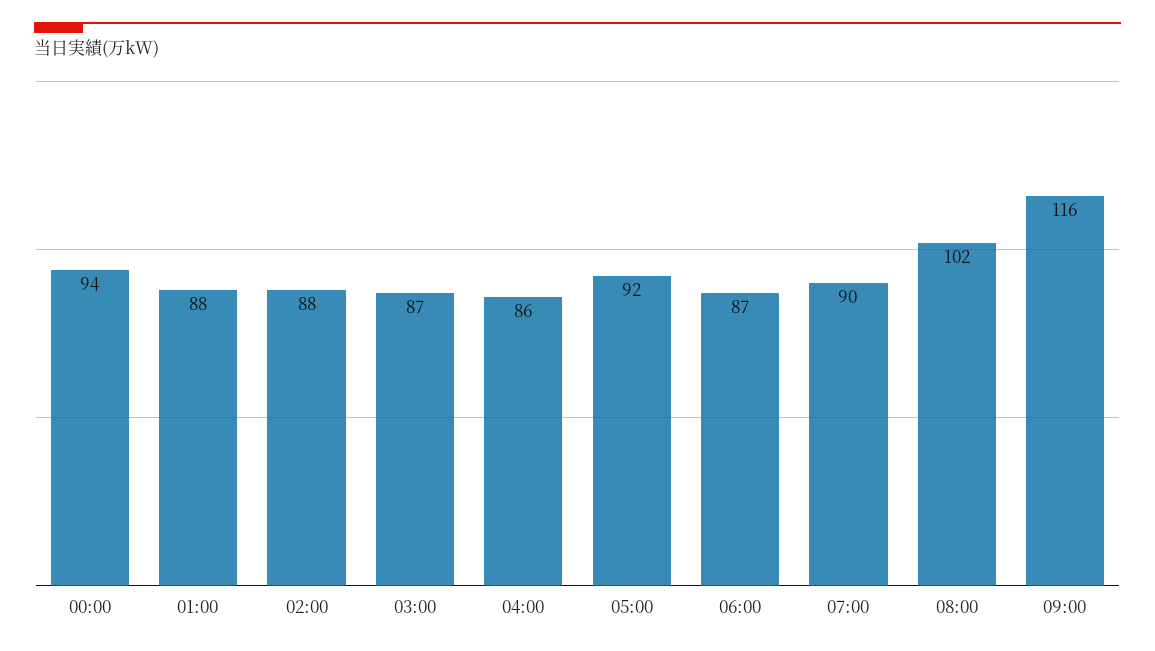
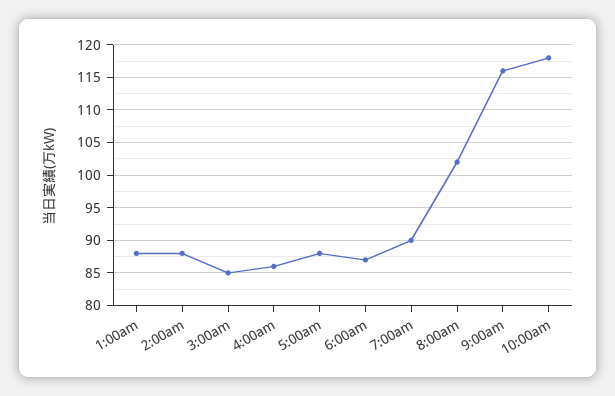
00:00: 94 -> none
03:00: 87 -> 85
05:00: 92 -> 88
10:00am: none -> 118

